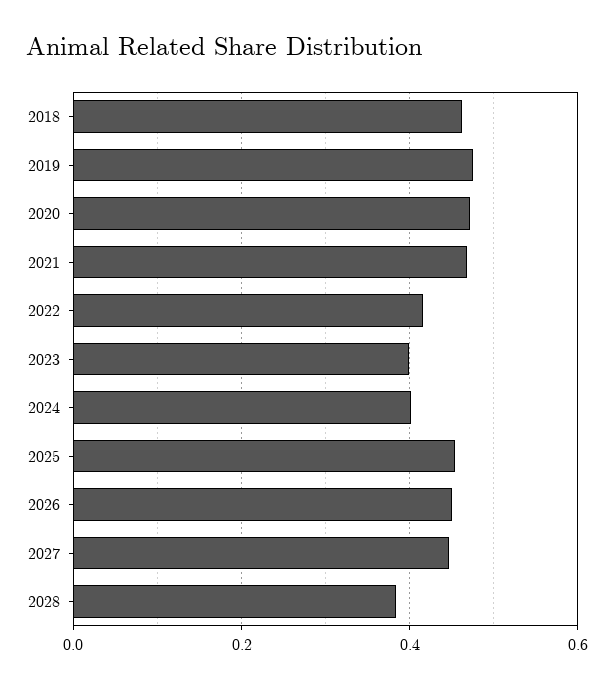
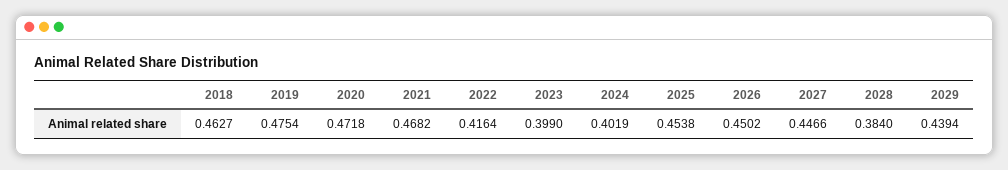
2029: none -> 0.4394

